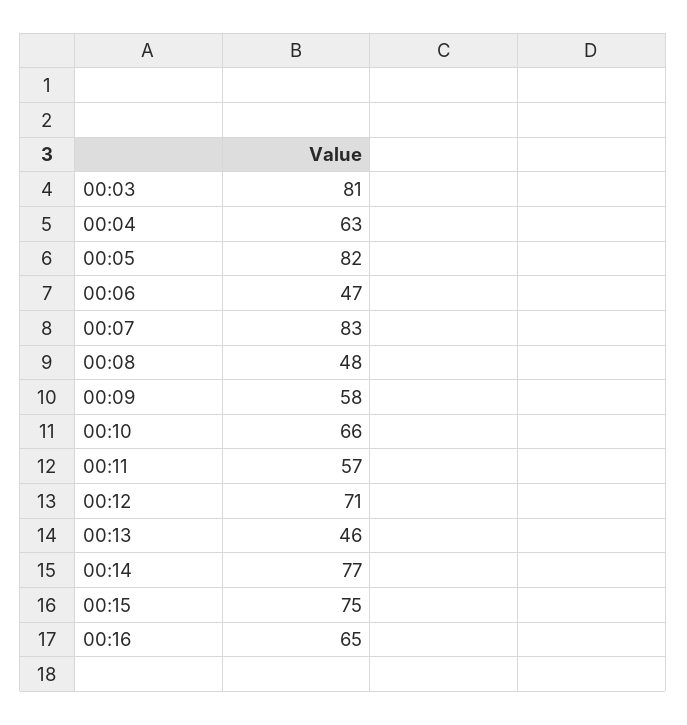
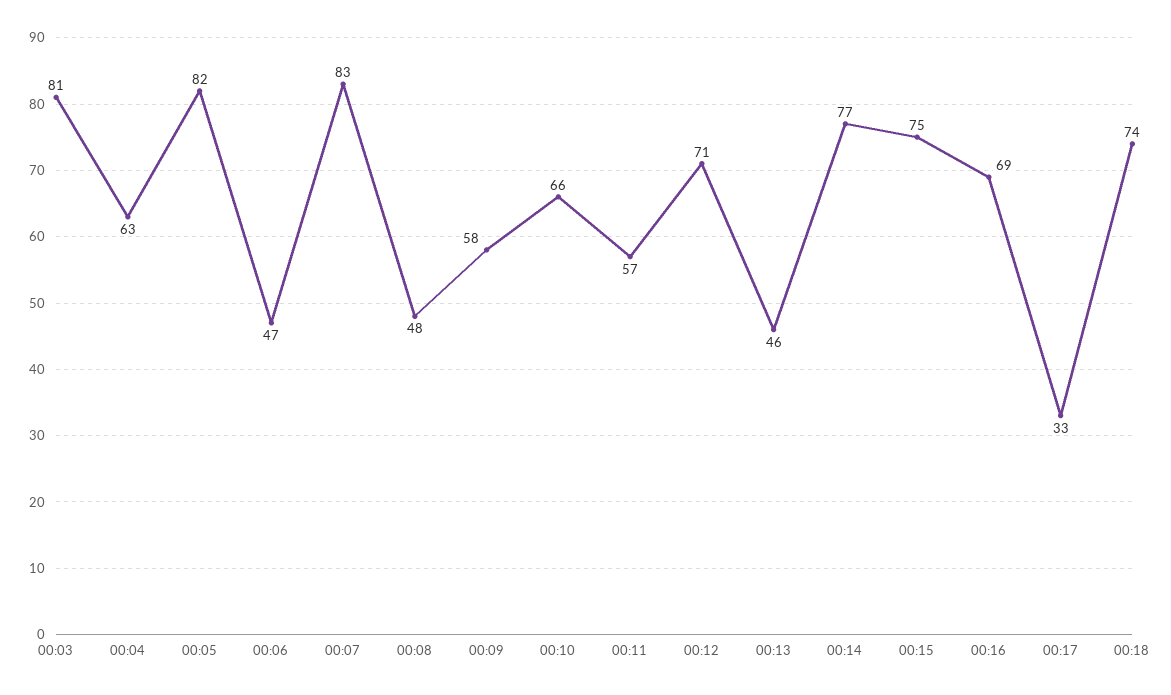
00:16: 65 -> 69
00:17: none -> 33
00:18: none -> 74

